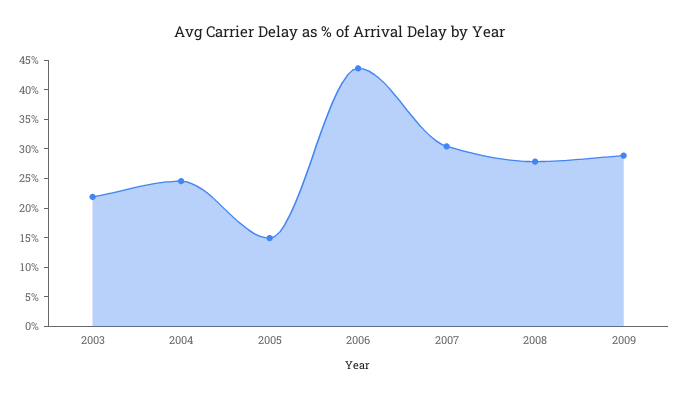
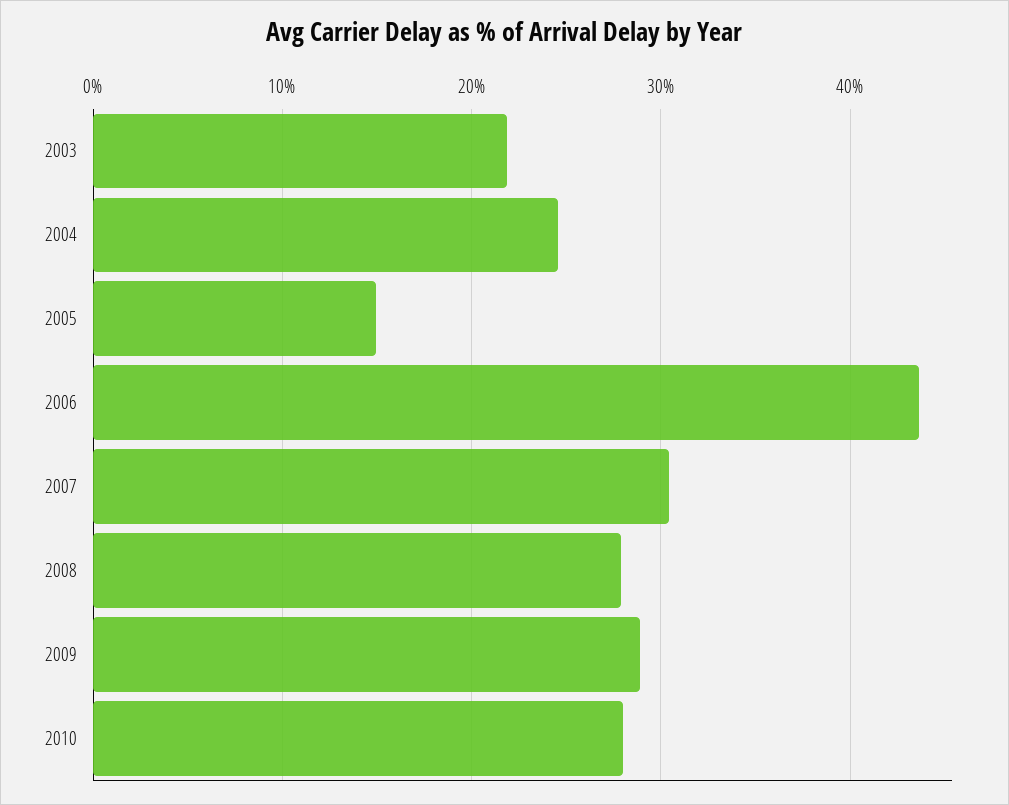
2010: none -> 28

